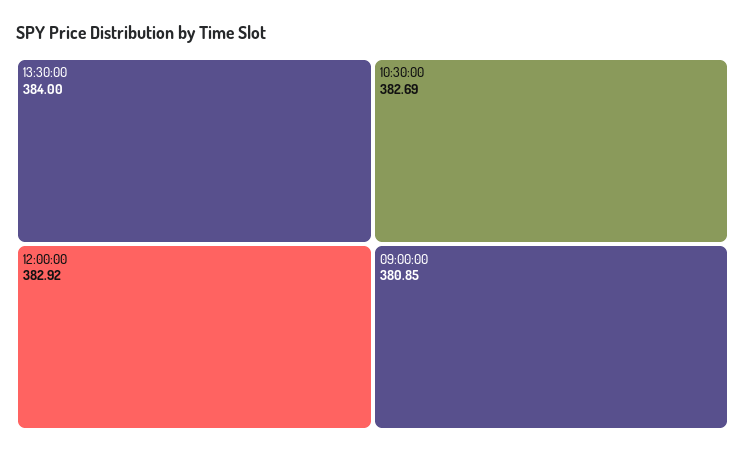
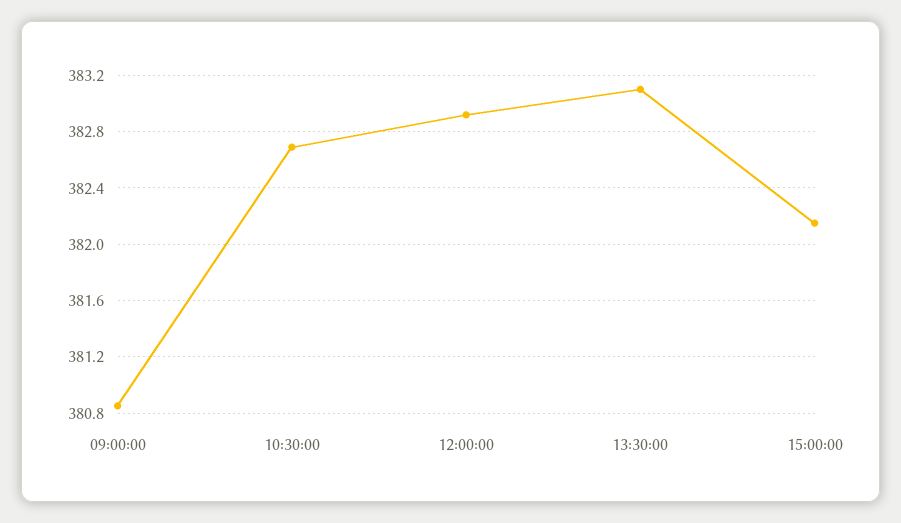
13:30:00: 384 -> 383.1
15:00:00: none -> 382.15

